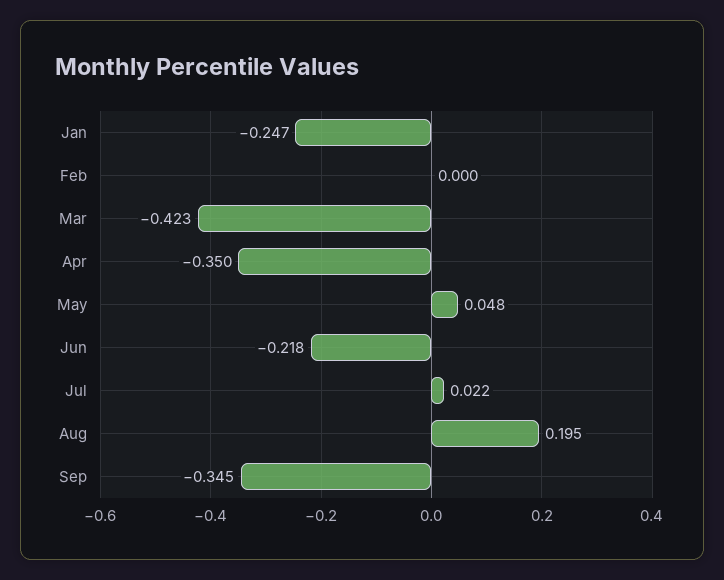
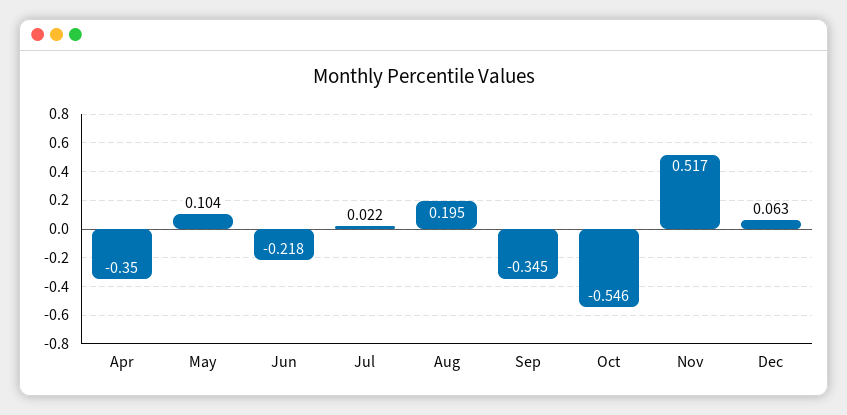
Jan: -0.247 -> none
Feb: 0 -> none
Mar: -0.423 -> none
May: 0.048 -> 0.104
Oct: none -> -0.546
Nov: none -> 0.517
Dec: none -> 0.063

